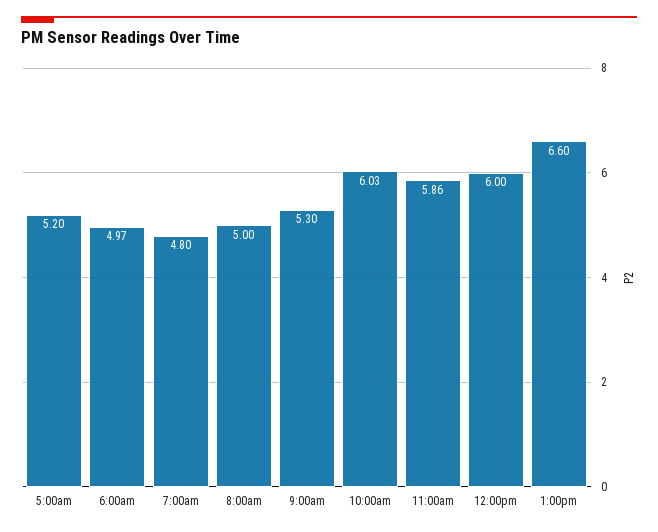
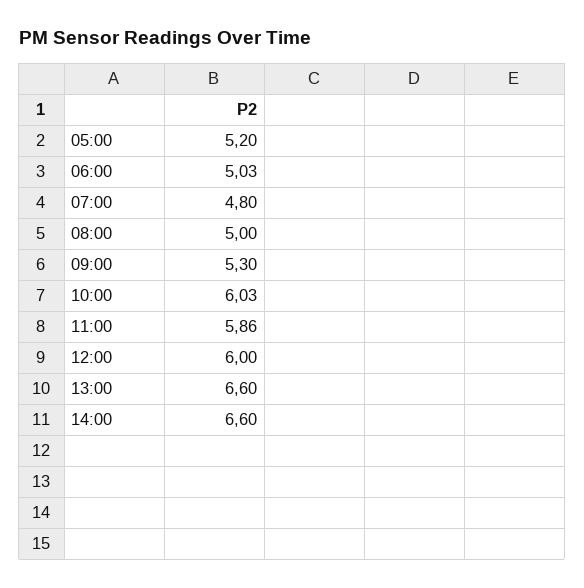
6:00am: 4.97 -> 5.03
14:00: none -> 6.6

